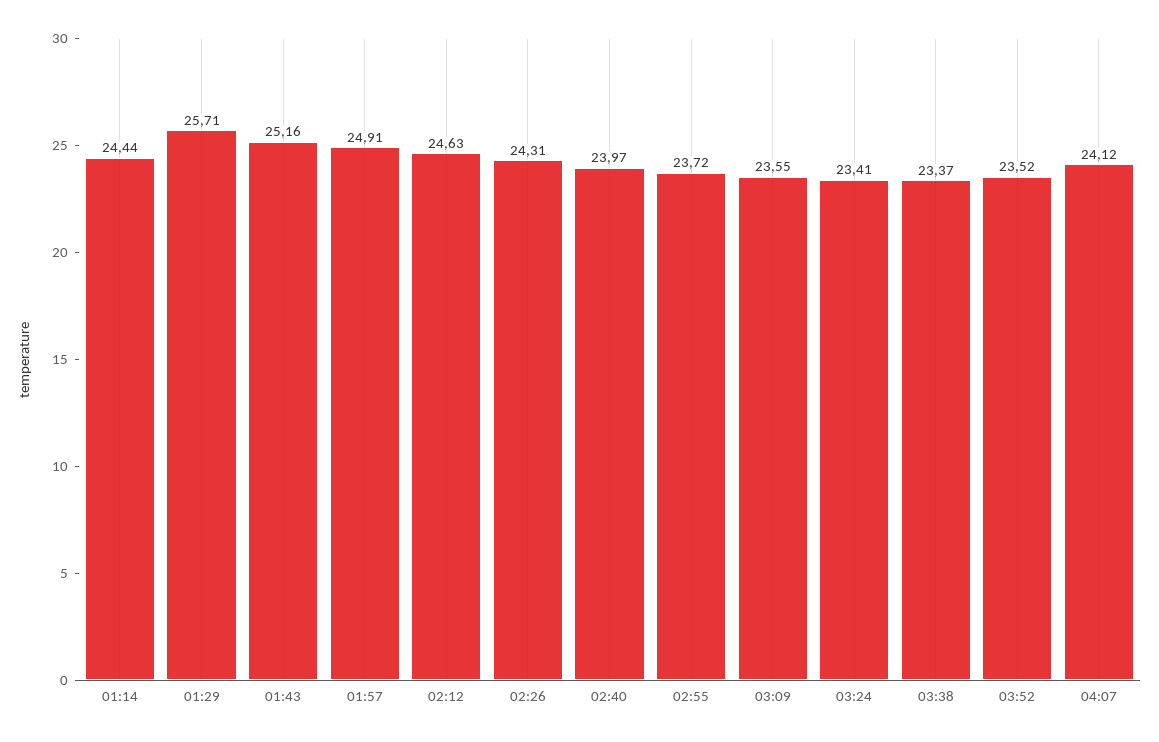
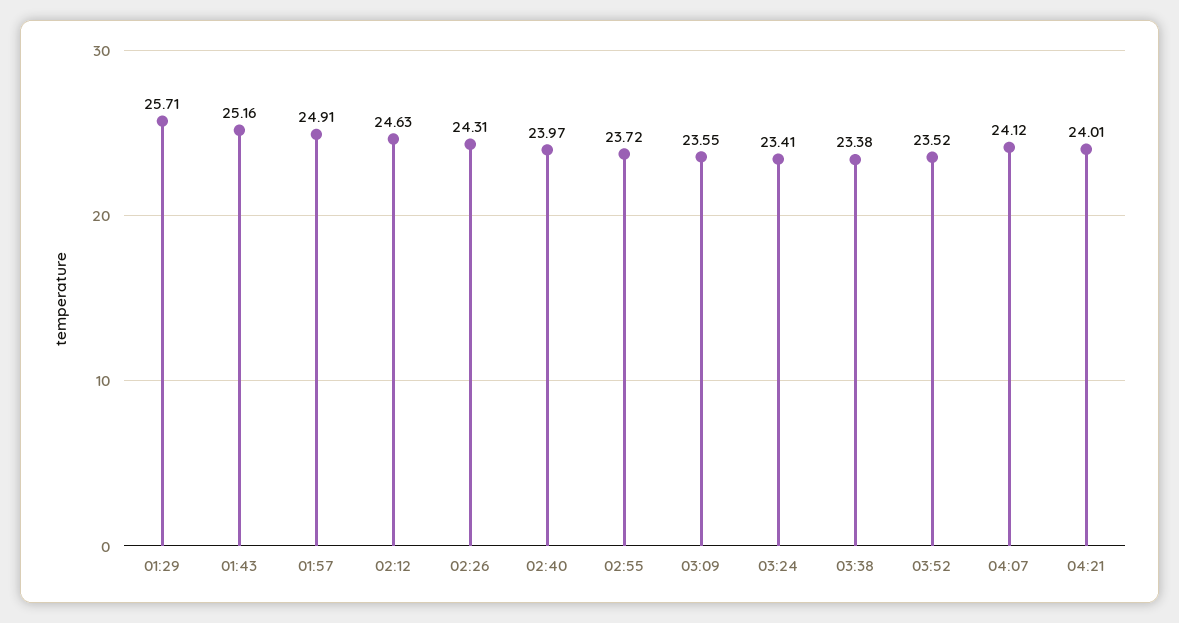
01:14: 24.44 -> none
03:38: 23.37 -> 23.38
04:21: none -> 24.01

